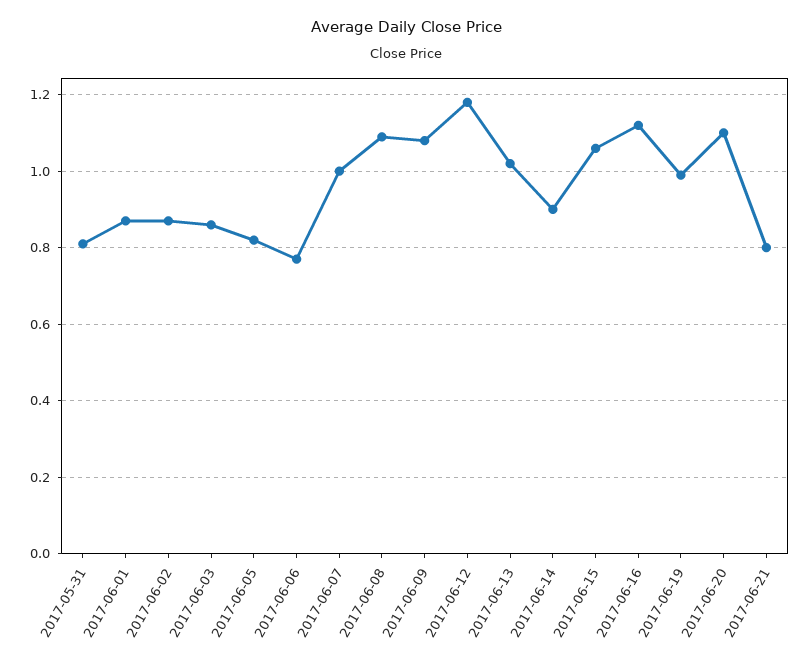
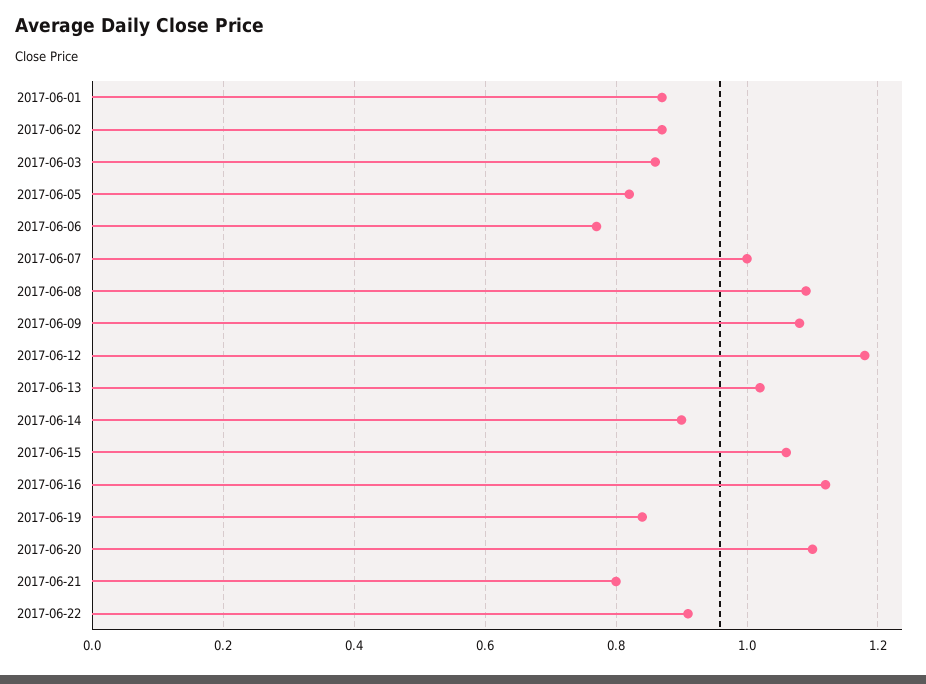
2017-05-31: 0.8 -> none
2017-06-19: 1 -> 0.85
2017-06-22: none -> 0.9

